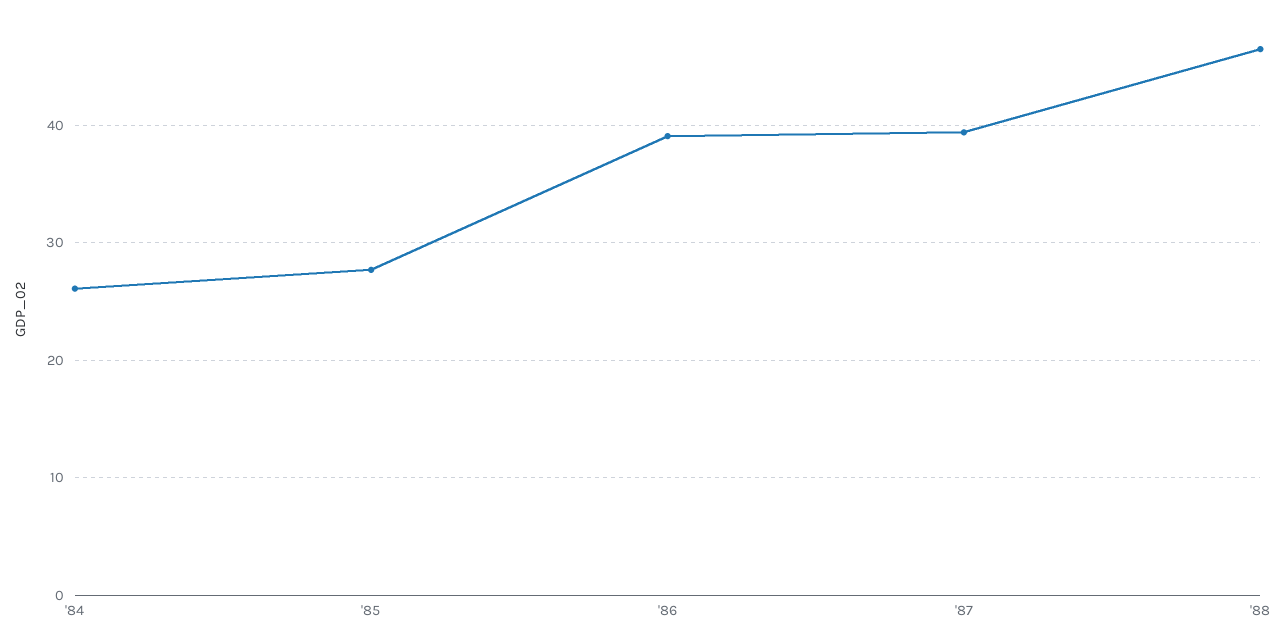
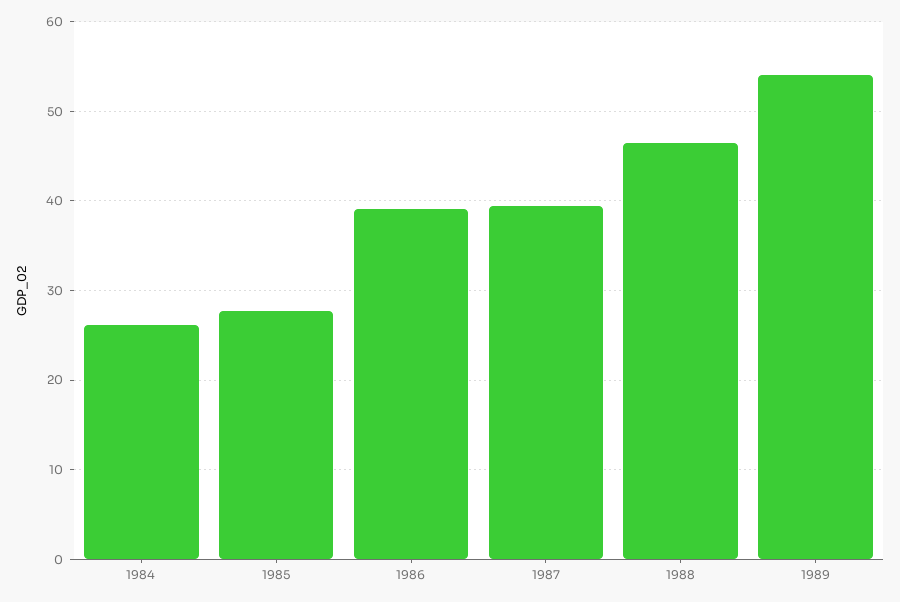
1989: none -> 54

